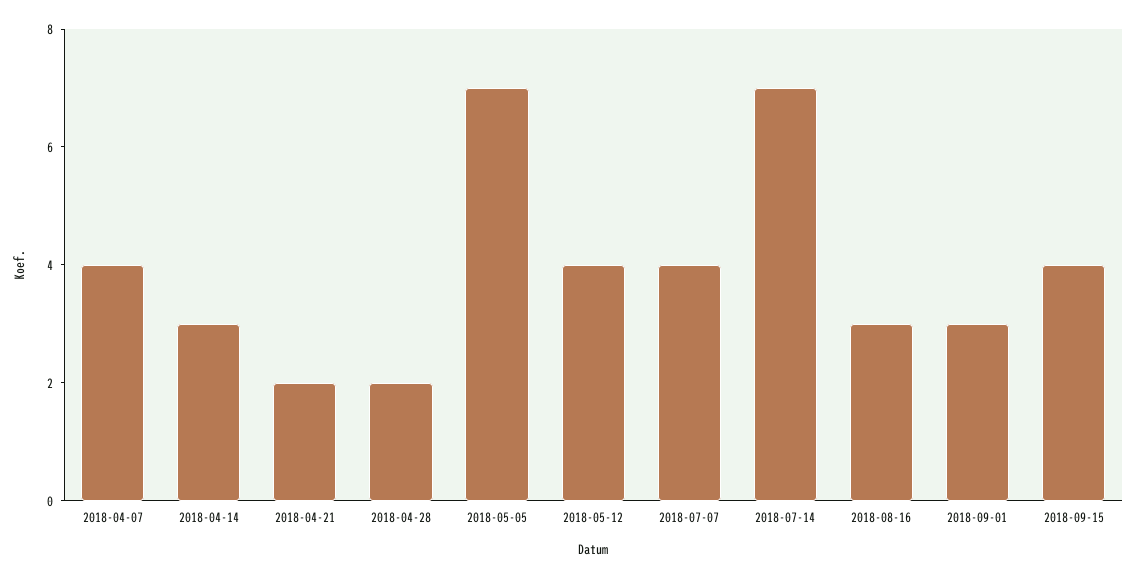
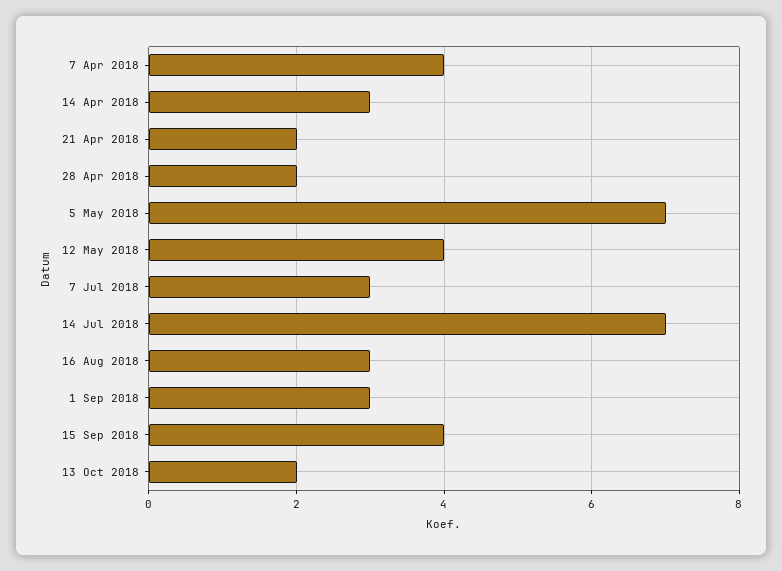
2018-07-07: 4 -> 3
13 Oct 2018: none -> 2

